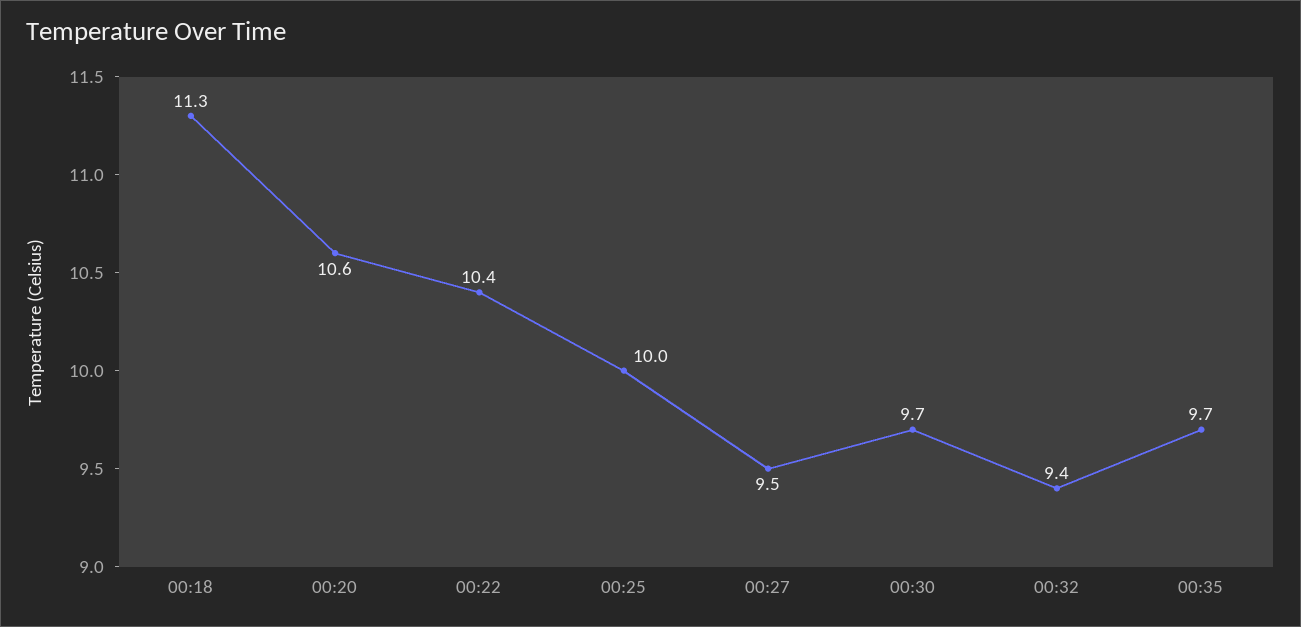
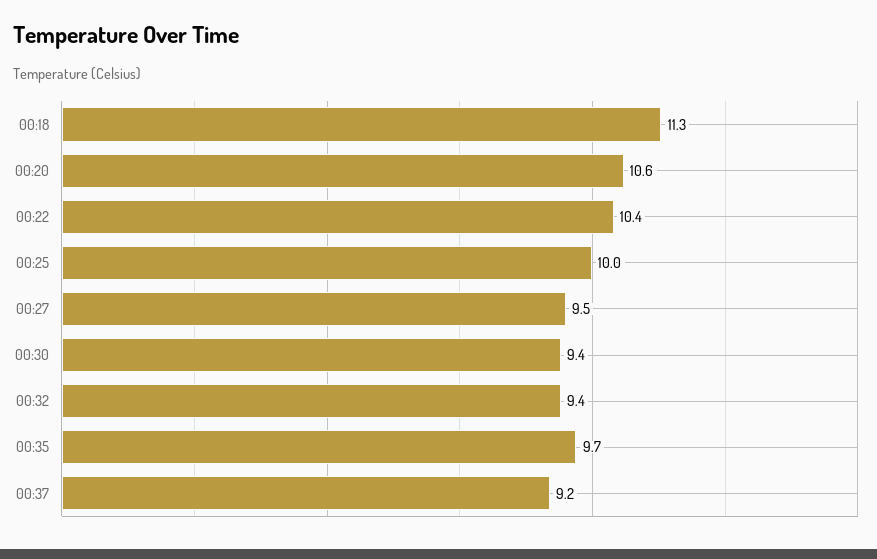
00:30: 9.7 -> 9.4
00:37: none -> 9.2

